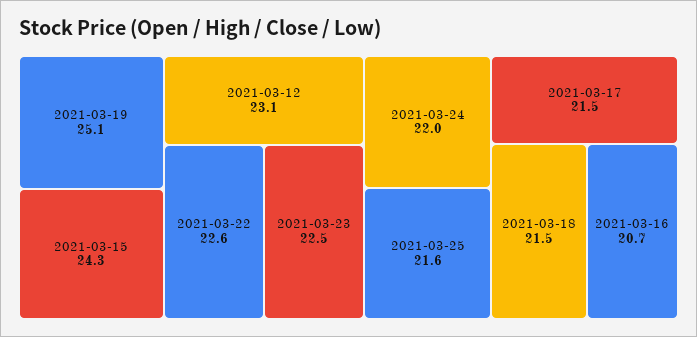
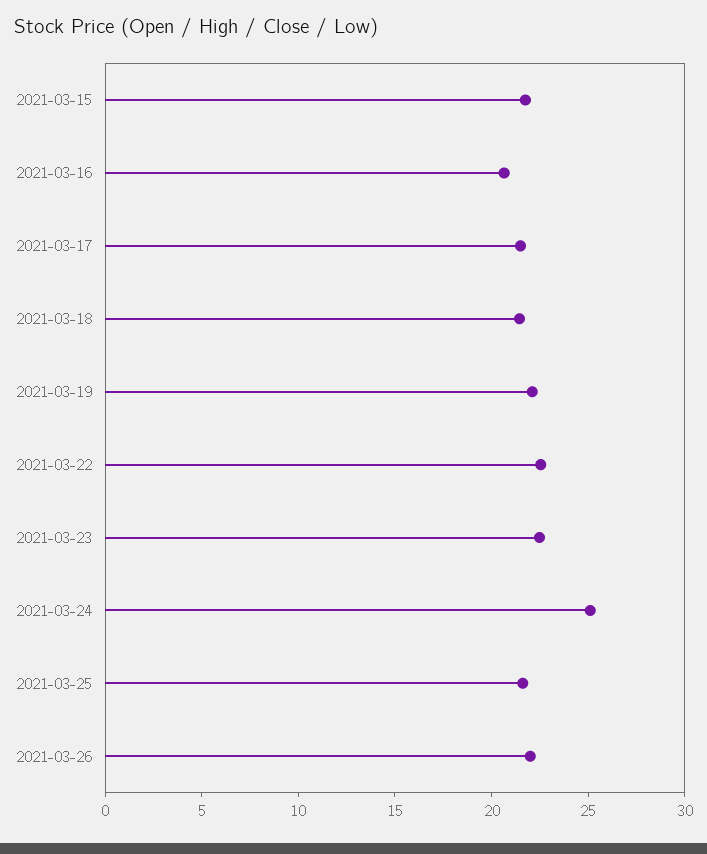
2021-03-19: 25.1 -> 22
2021-03-15: 24.3 -> 22
2021-03-12: 23.1 -> none
2021-03-24: 22 -> 25
2021-03-26: none -> 22

